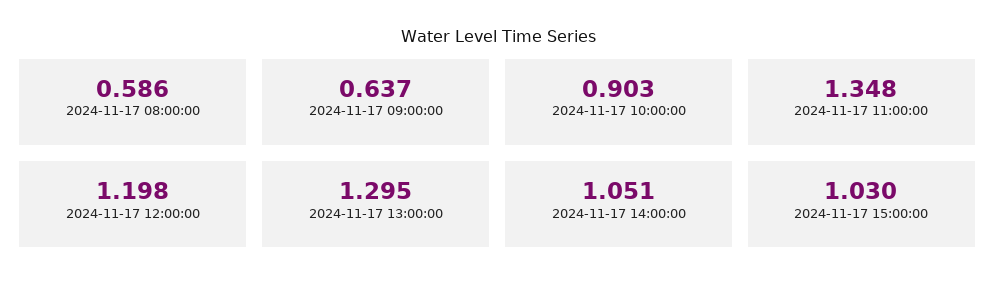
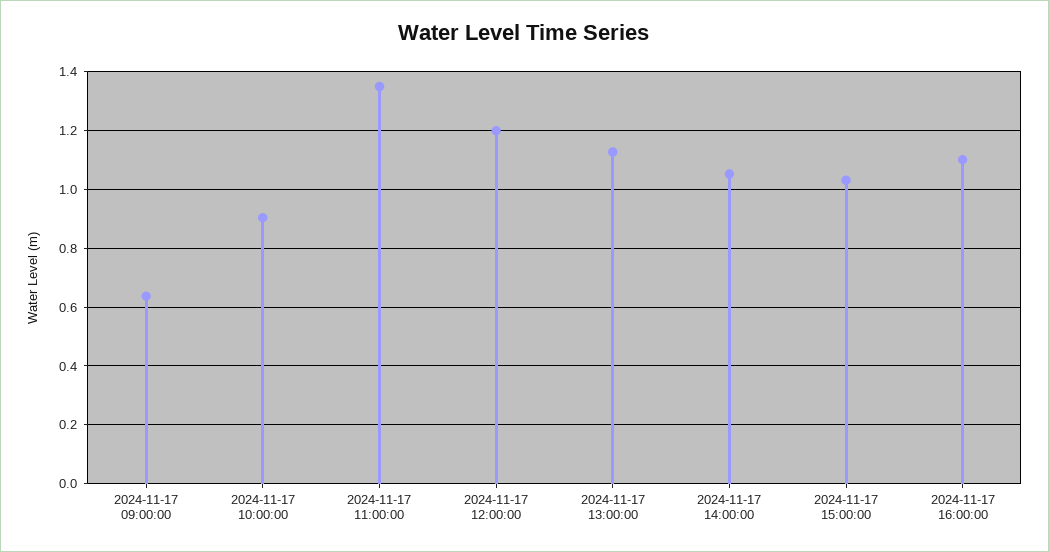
2024-11-17 08:00:00: 0.586 -> none
2024-11-17 13:00:00: 1.295 -> 1.125
2024-11-17 16:00:00: none -> 1.1

